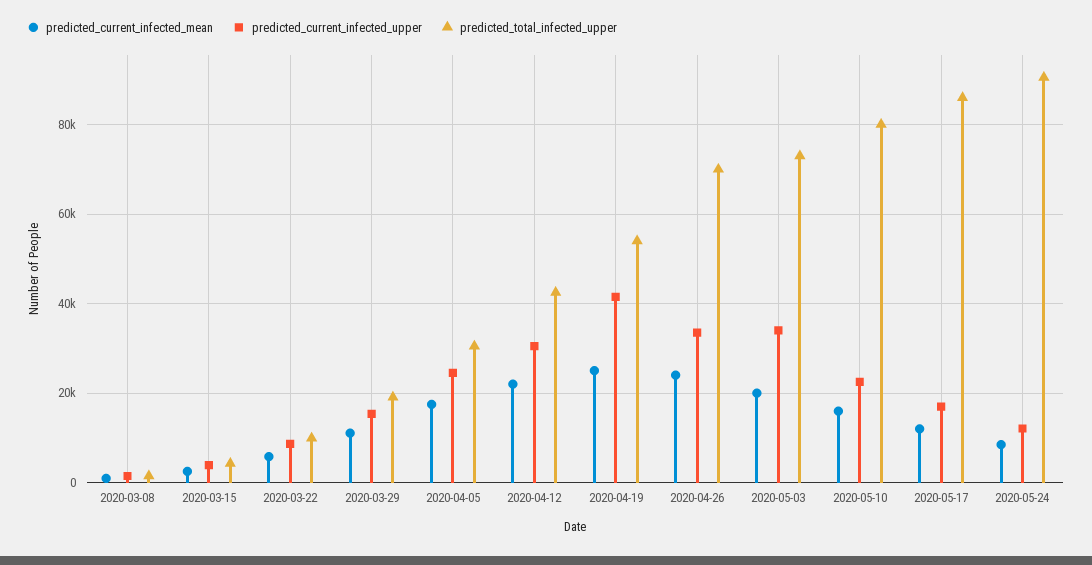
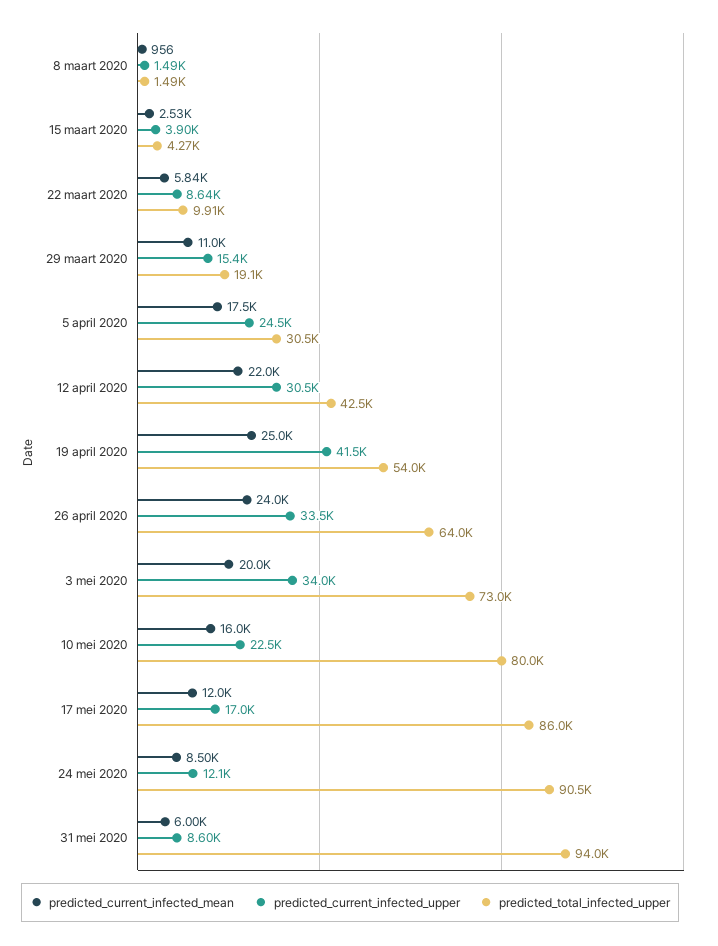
predicted_total_infected_upper, 2020-04-26: 70000 -> 64000
predicted_current_infected_mean, 31 mei 2020: none -> 6000
predicted_current_infected_upper, 31 mei 2020: none -> 8600
predicted_total_infected_upper, 31 mei 2020: none -> 94000

